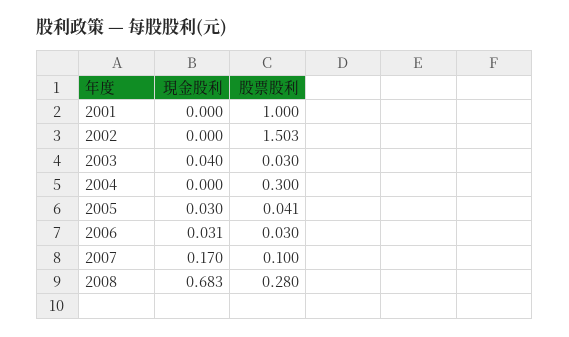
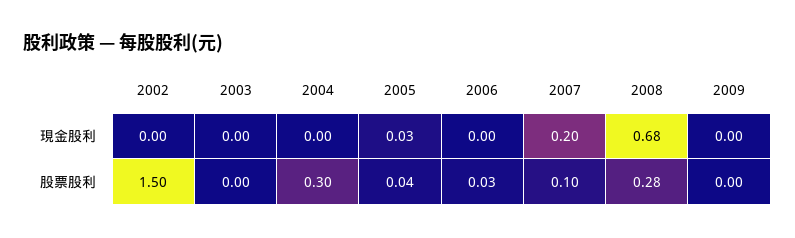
現金股利, 2001: 0 -> none
股票股利, 2001: 1 -> none
現金股利, 2003: 0.04 -> 0
股票股利, 2003: 0.03 -> 0
現金股利, 2006: 0.031 -> 0
現金股利, 2007: 0.17 -> 0.2
現金股利, 2009: none -> 0
股票股利, 2009: none -> 0

